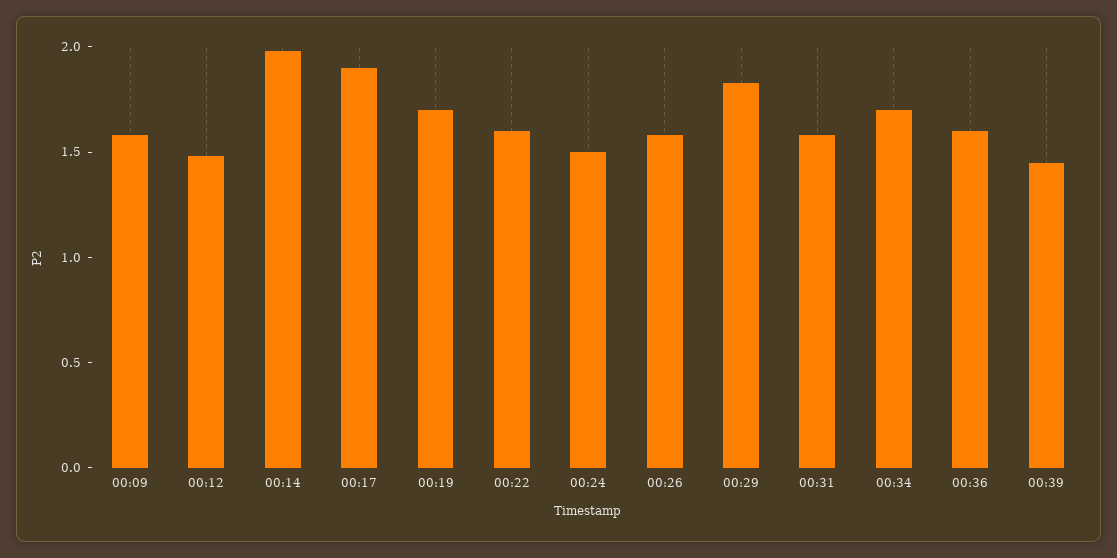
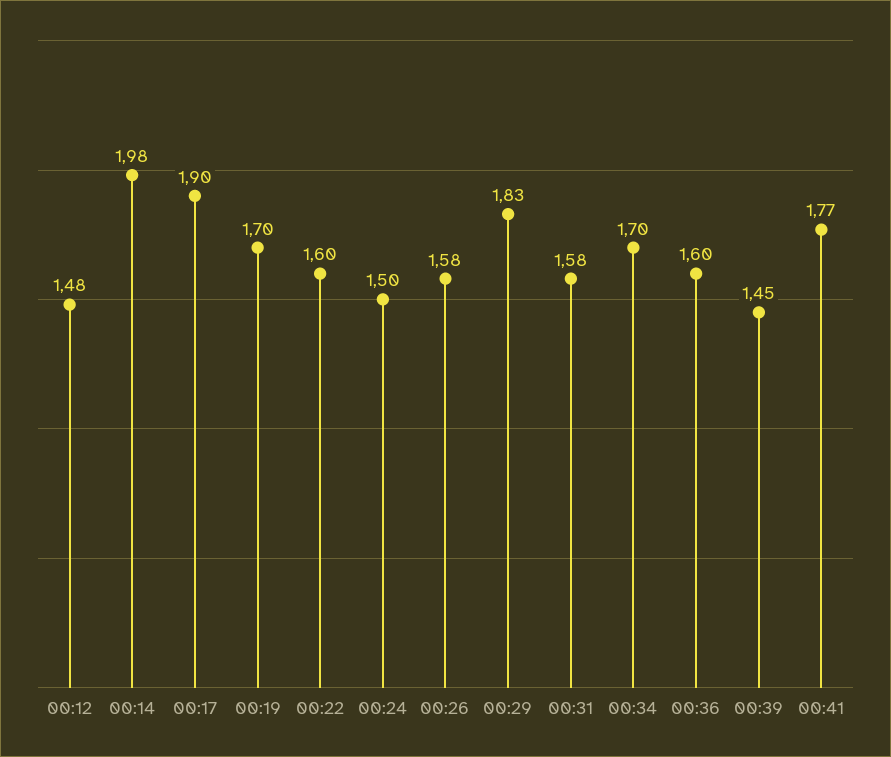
00:09: 1.6 -> none
00:41: none -> 1.77

